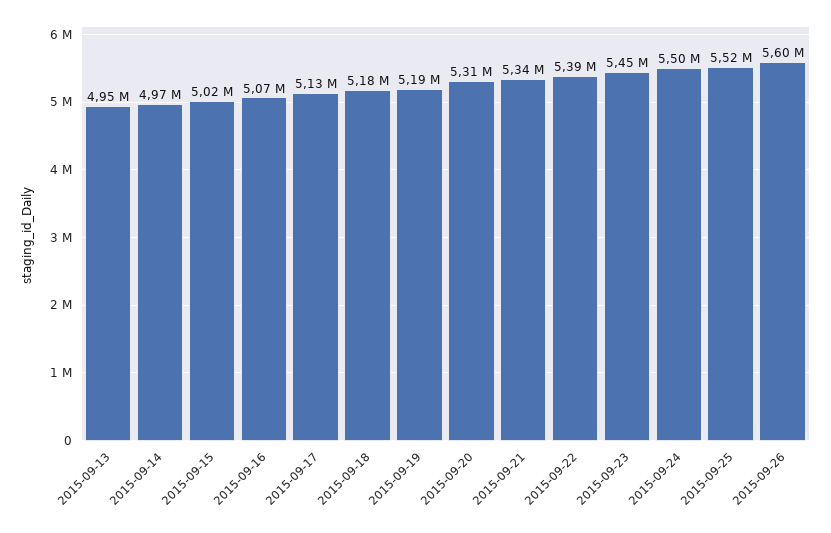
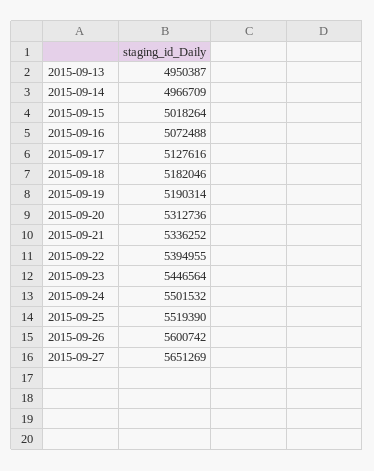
2015-09-27: none -> 5651269

